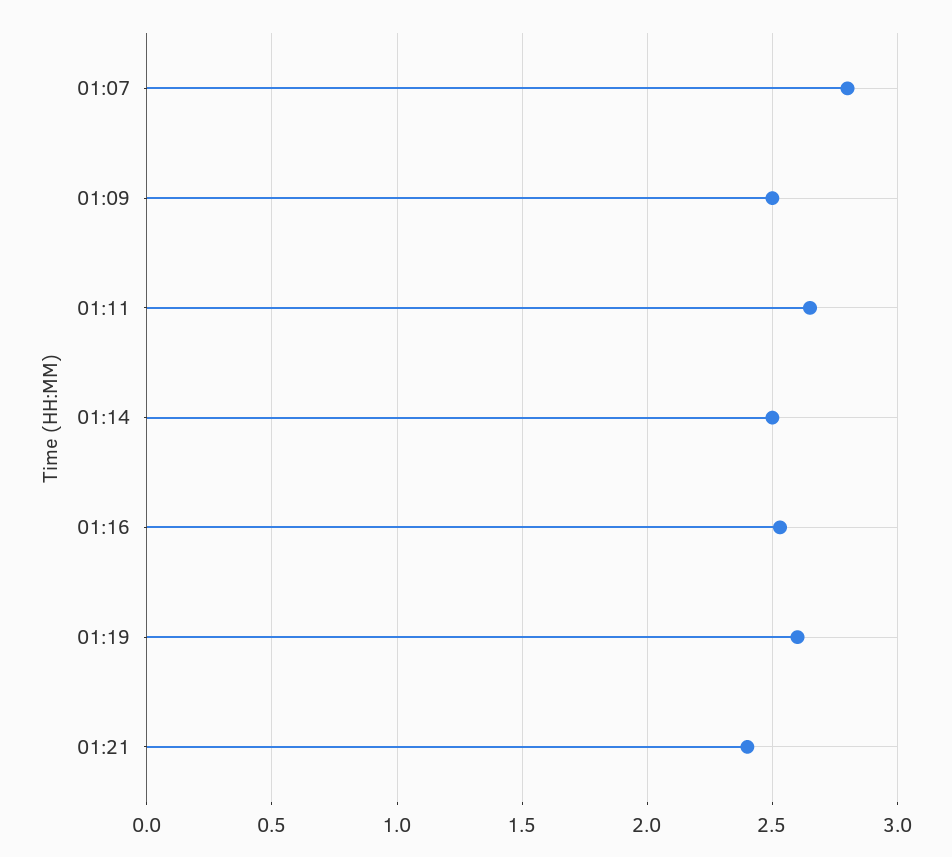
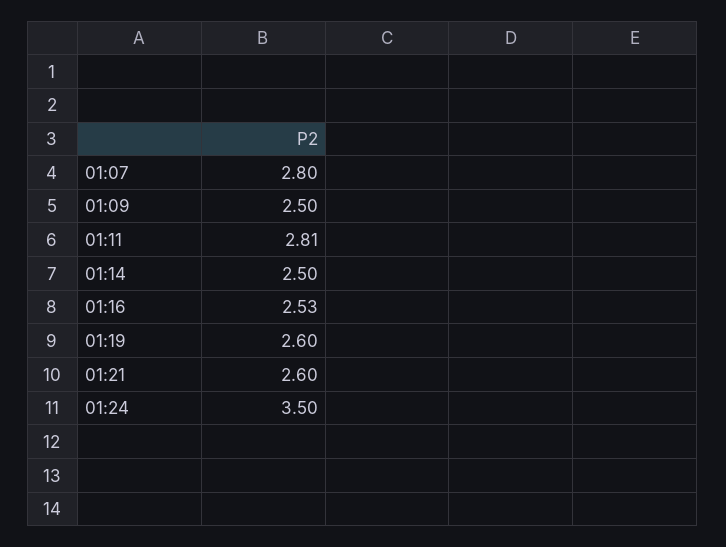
01:11: 2.65 -> 2.81
01:21: 2.4 -> 2.6
01:24: none -> 3.5

